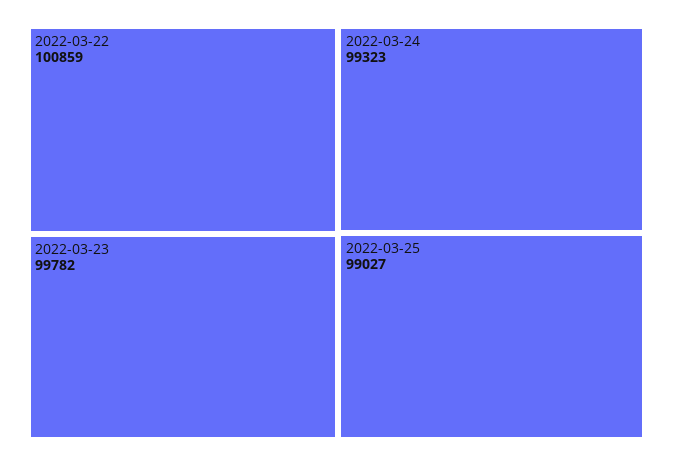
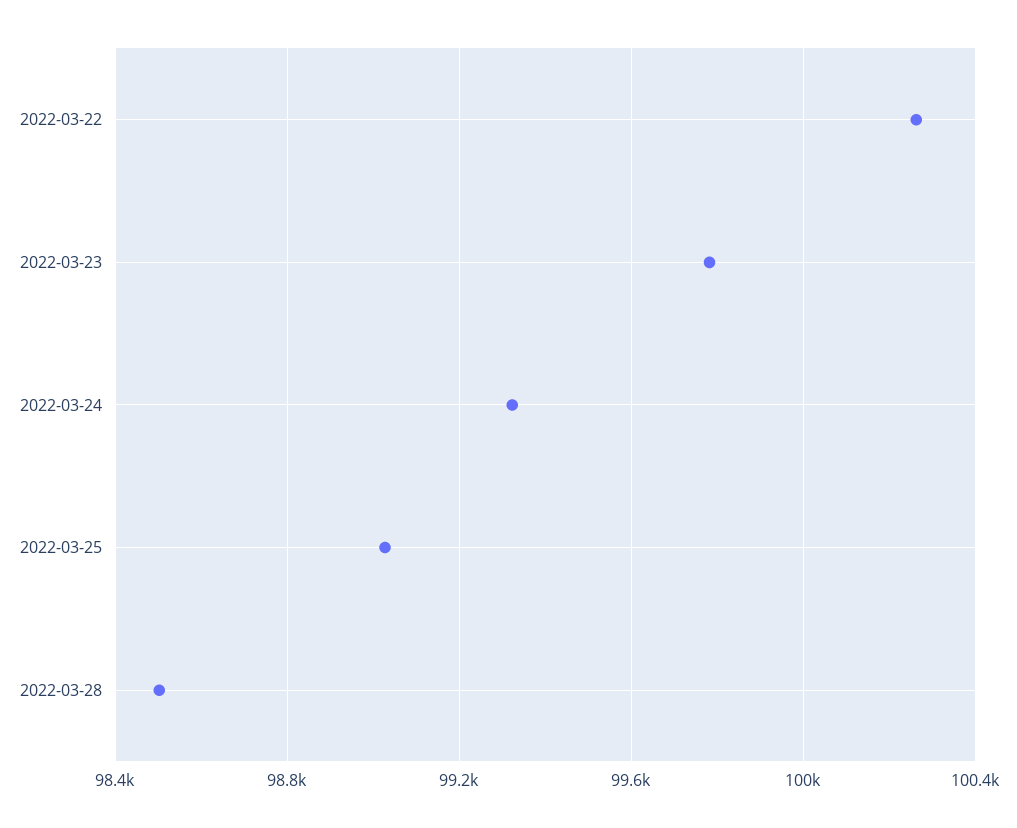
2022-03-22: 100859 -> 100250
2022-03-28: none -> 98500

